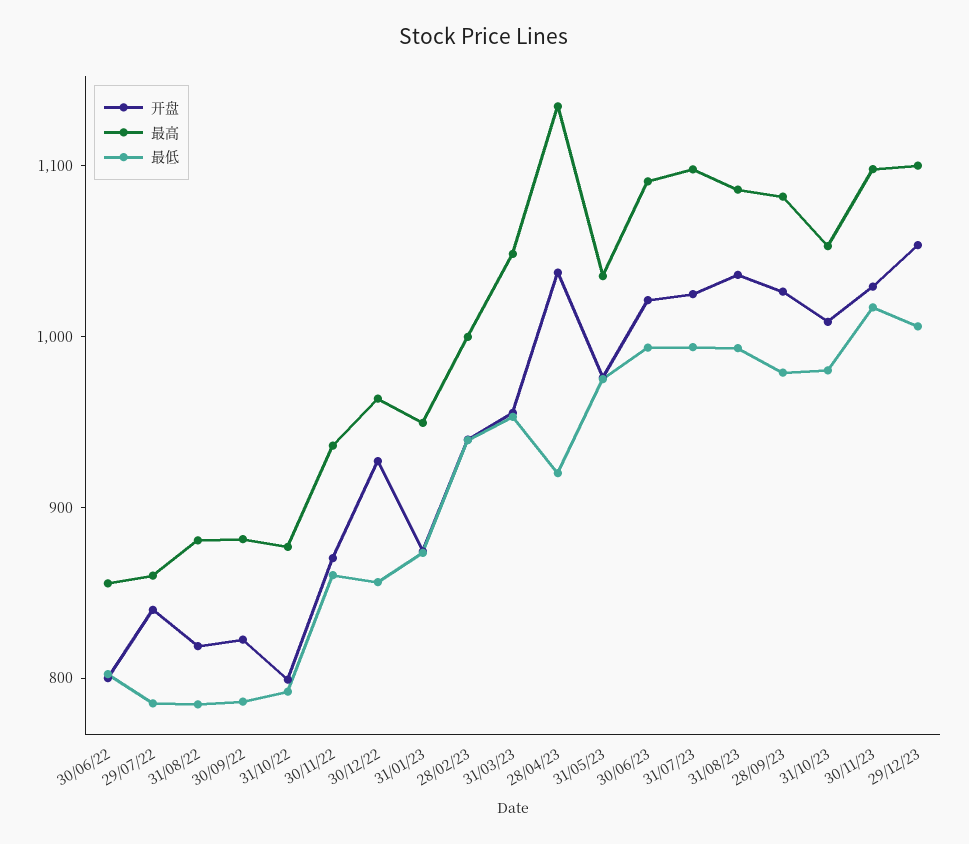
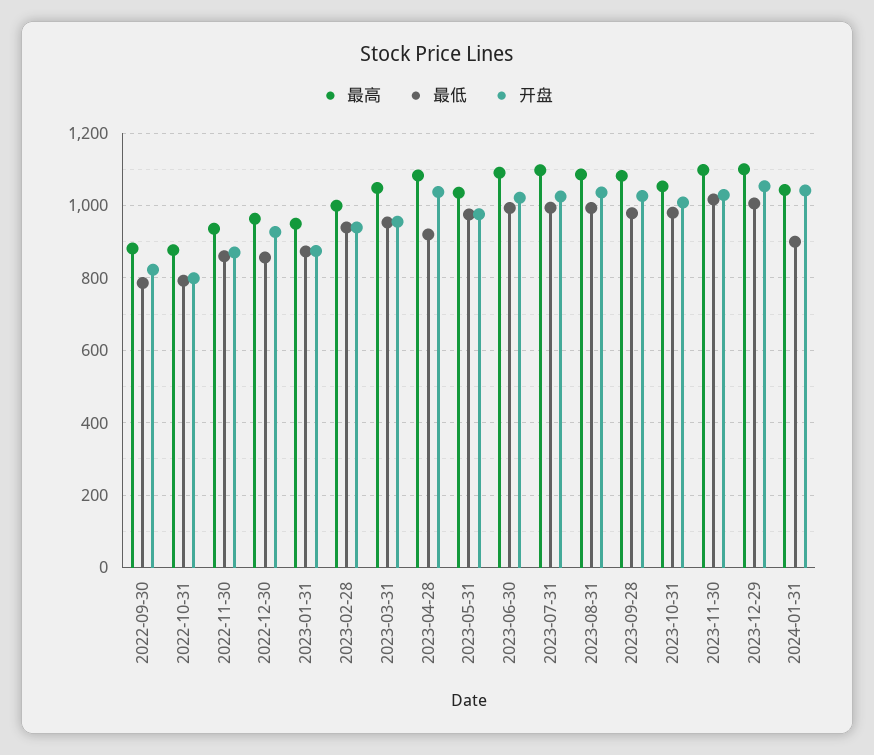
开盘, 30/06/22: 800 -> none
最高, 30/06/22: 860 -> none
最低, 30/06/22: 800 -> none
开盘, 29/07/22: 840 -> none
最高, 29/07/22: 860 -> none
最低, 29/07/22: 780 -> none
开盘, 31/08/22: 820 -> none
最高, 31/08/22: 880 -> none
最低, 31/08/22: 780 -> none
最高, 28/04/23: 1140 -> 1080
最高, 2024-01-31: none -> 1040
最低, 2024-01-31: none -> 900
开盘, 2024-01-31: none -> 1040

